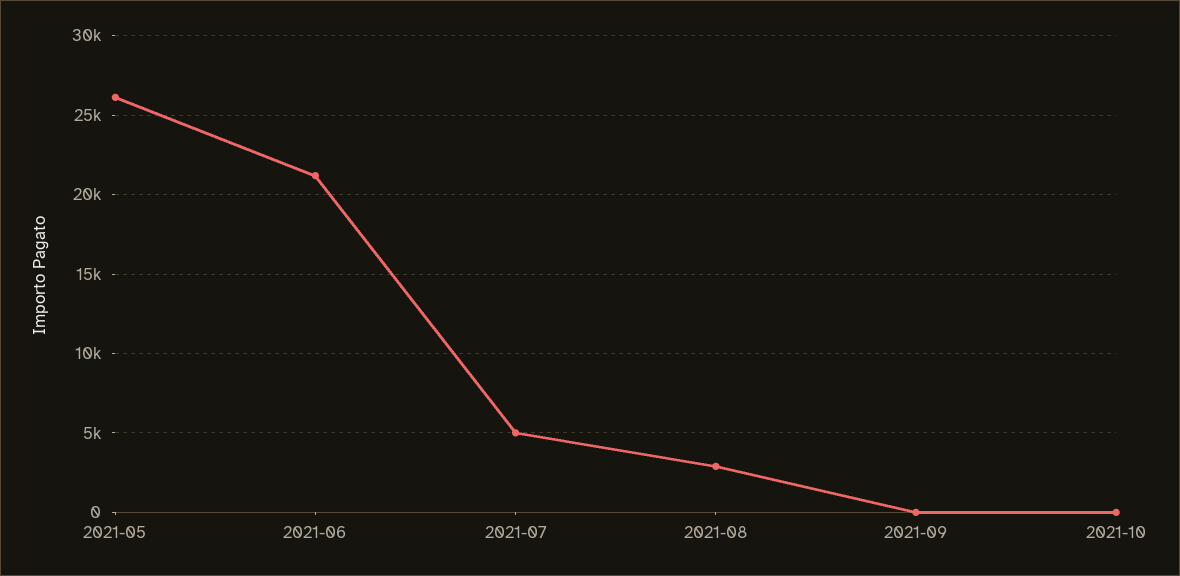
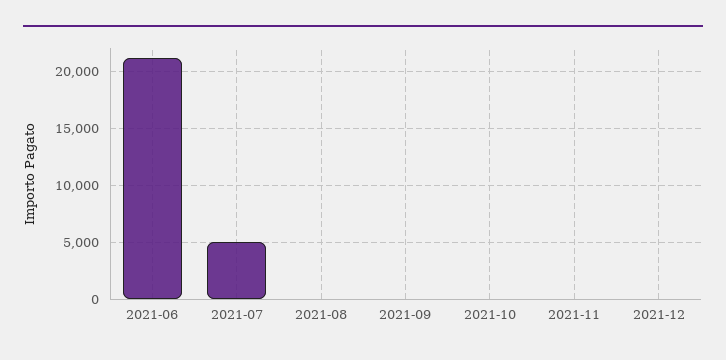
2021-05: 26000 -> none
2021-08: 3000 -> 0
2021-11: none -> 0
2021-12: none -> 0

